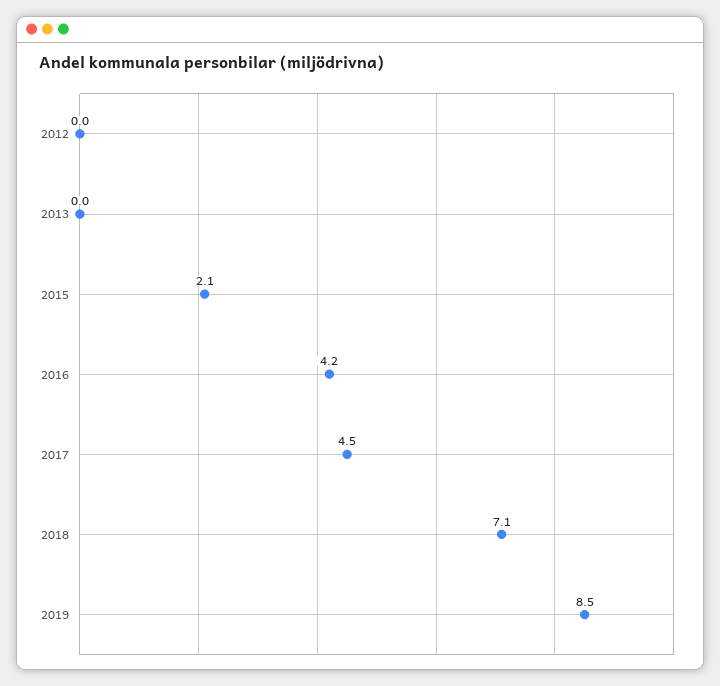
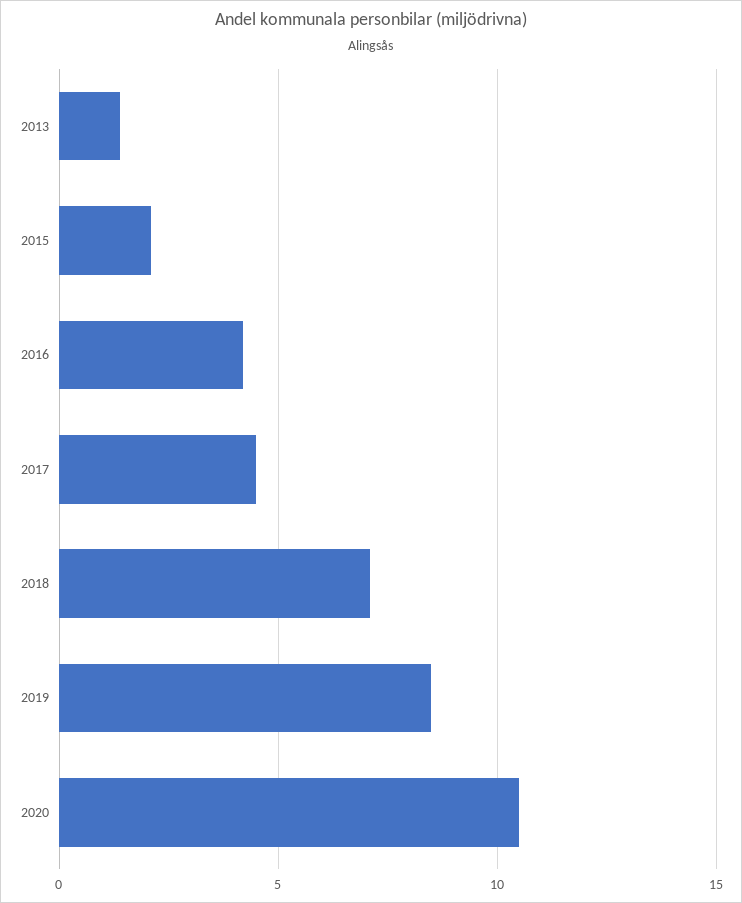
2012: 0 -> none
2013: 0 -> 1.5
2020: none -> 10.5

